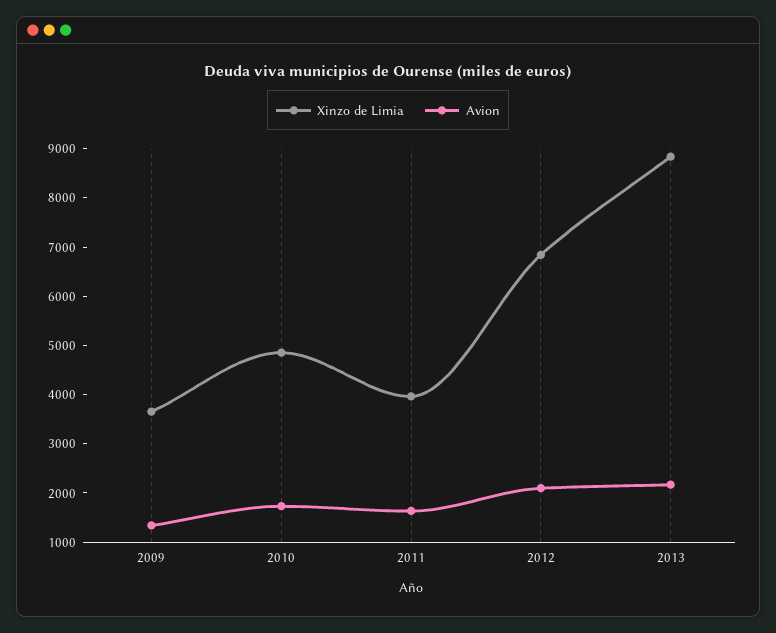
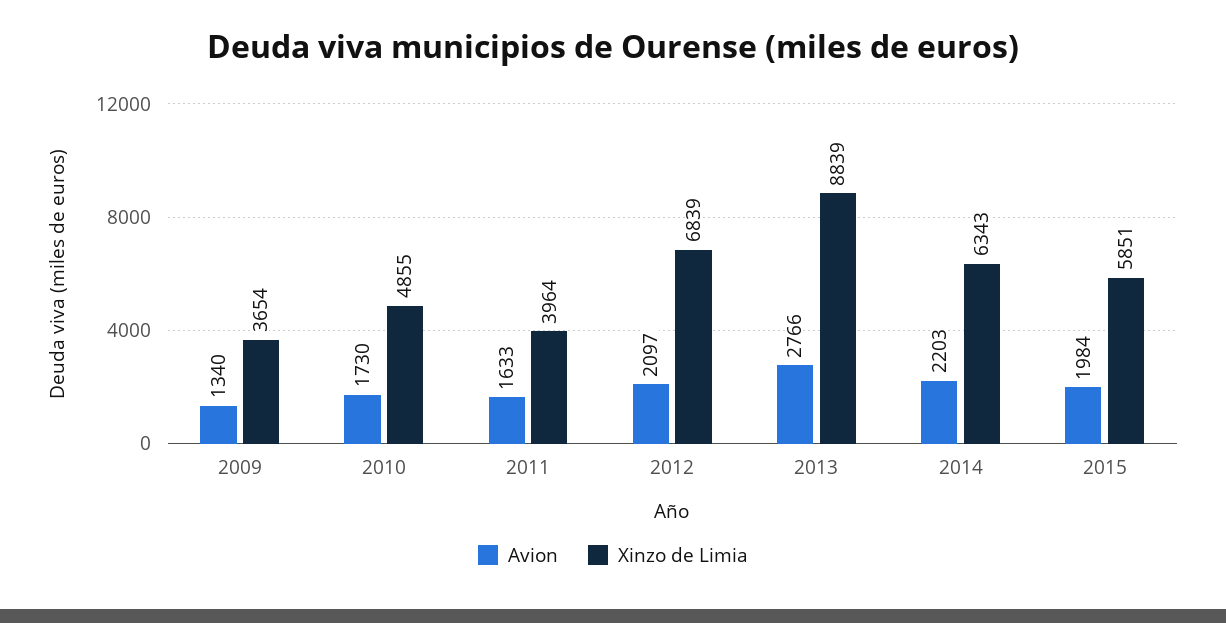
Avion, 2013: 2200 -> 2766
Avion, 2014: none -> 2203
Xinzo de Limia, 2014: none -> 6343
Avion, 2015: none -> 1984
Xinzo de Limia, 2015: none -> 5851

